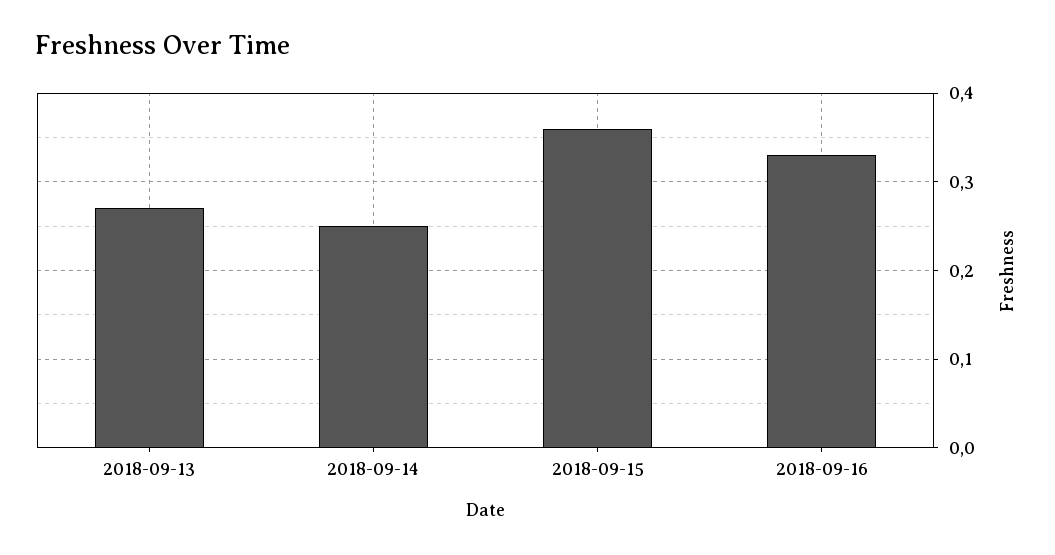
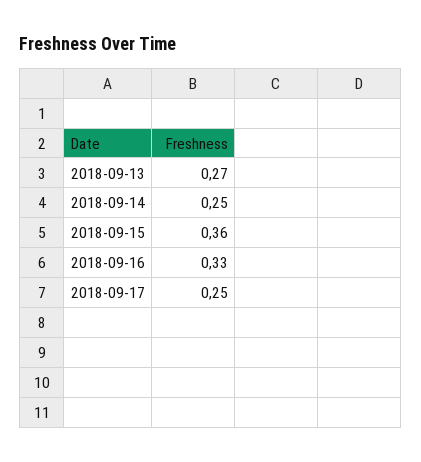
2018-09-17: none -> 0.25

